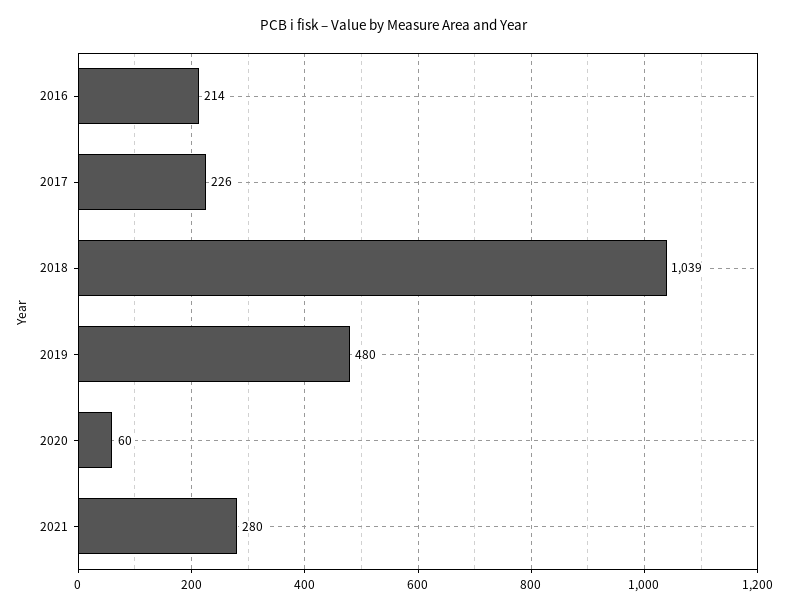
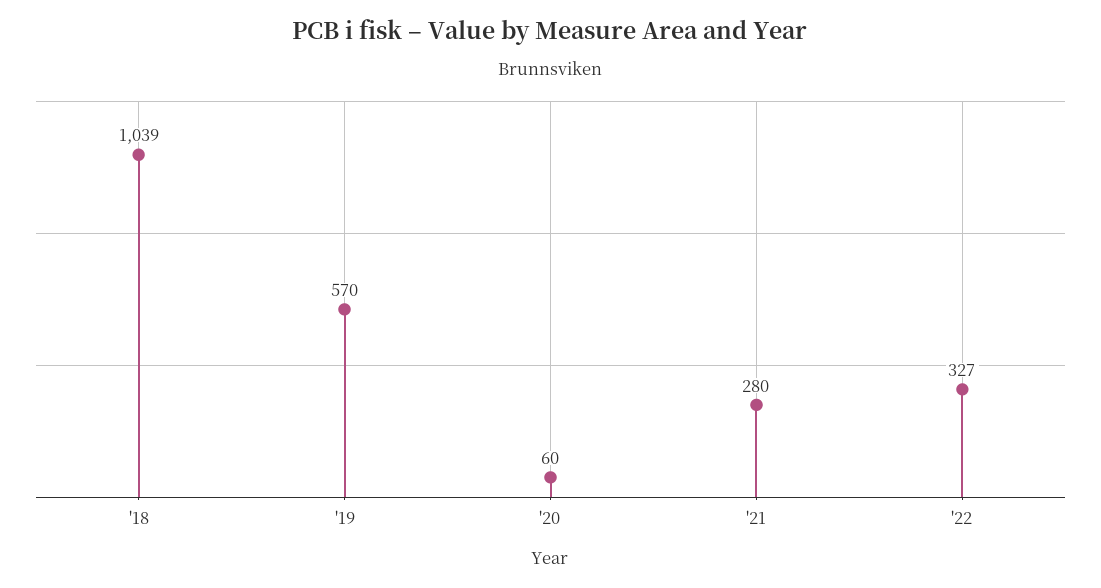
2016: 214 -> none
2017: 226 -> none
2019: 480 -> 570
'22: none -> 327

